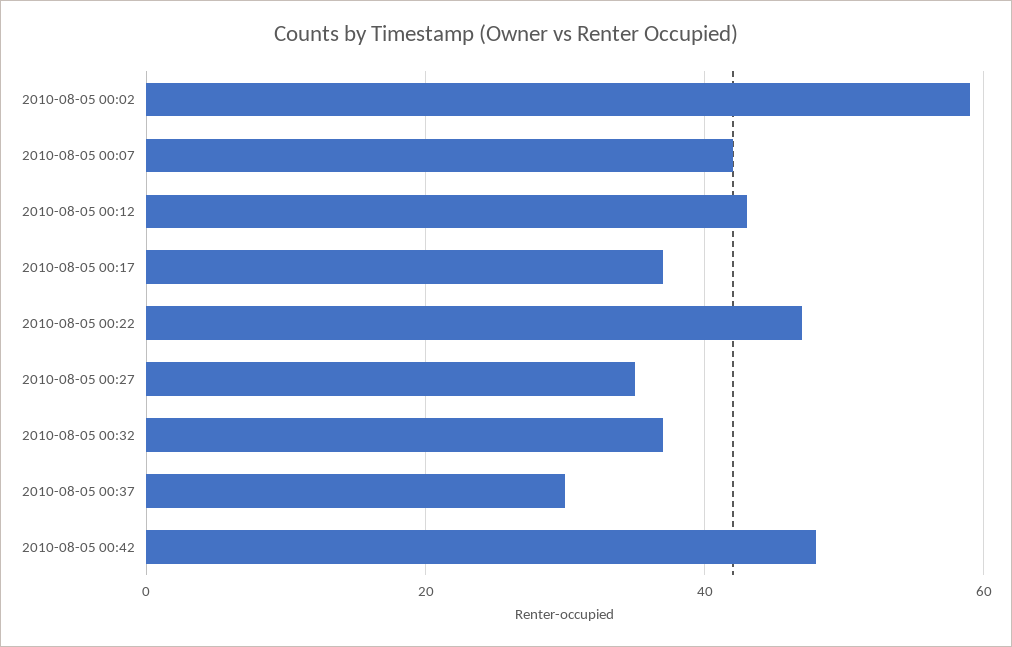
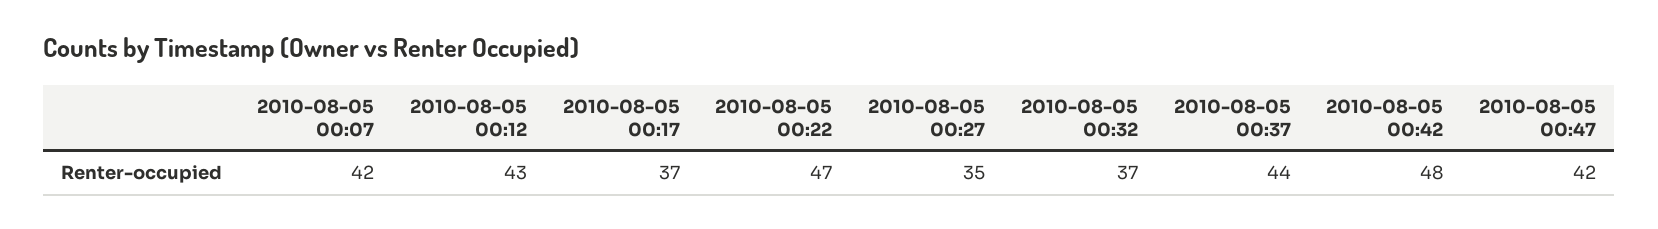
2010-08-05 00:02: 60 -> none
2010-08-05 00:37: 30 -> 44
2010-08-05 00:47: none -> 42

